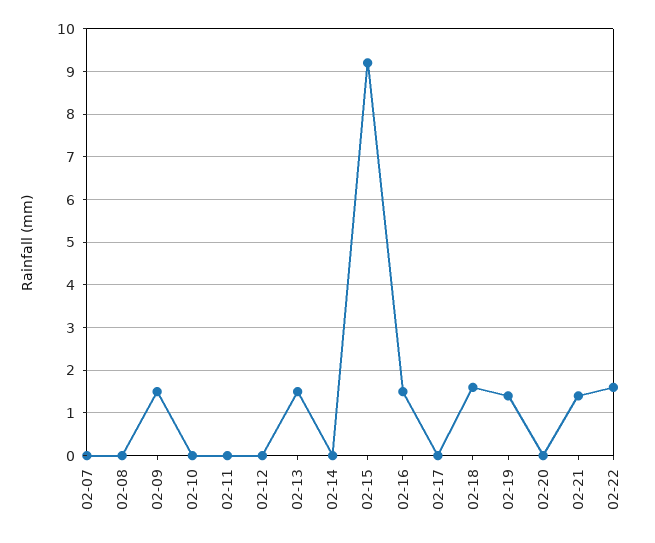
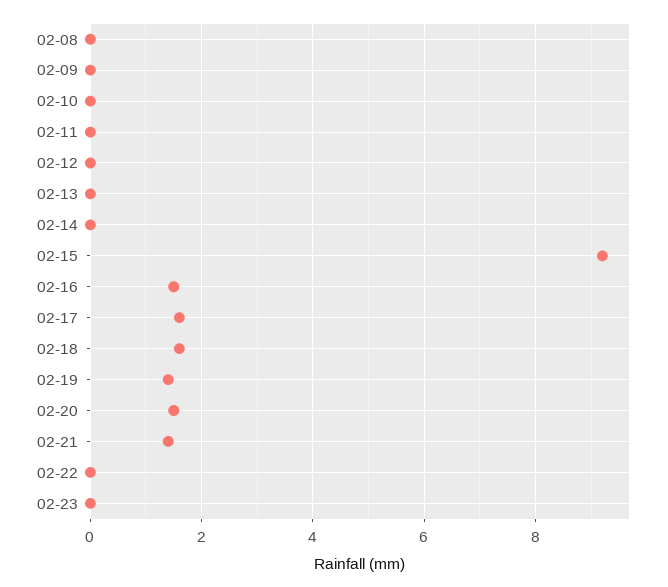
02-07: 0 -> none
02-09: 1.5 -> 0
02-13: 1.5 -> 0
02-17: 0 -> 1.5
02-20: 0 -> 1.5
02-22: 1.5 -> 0
02-23: none -> 0

